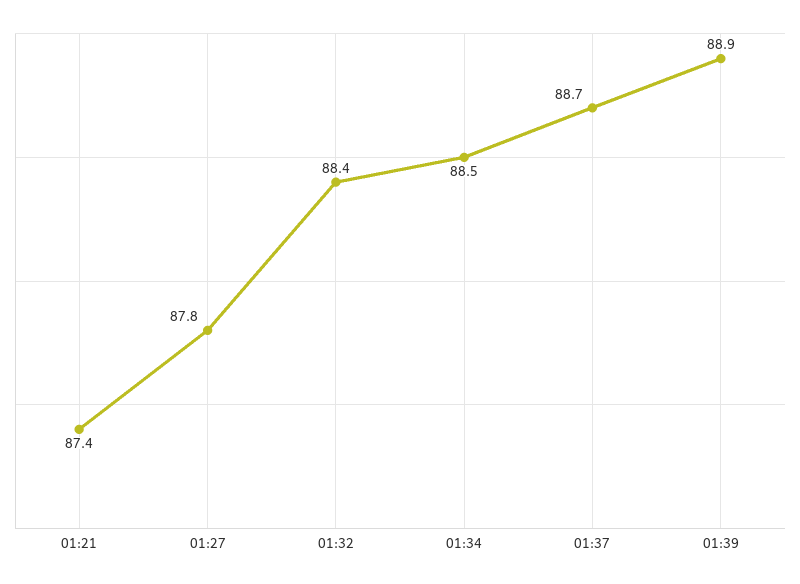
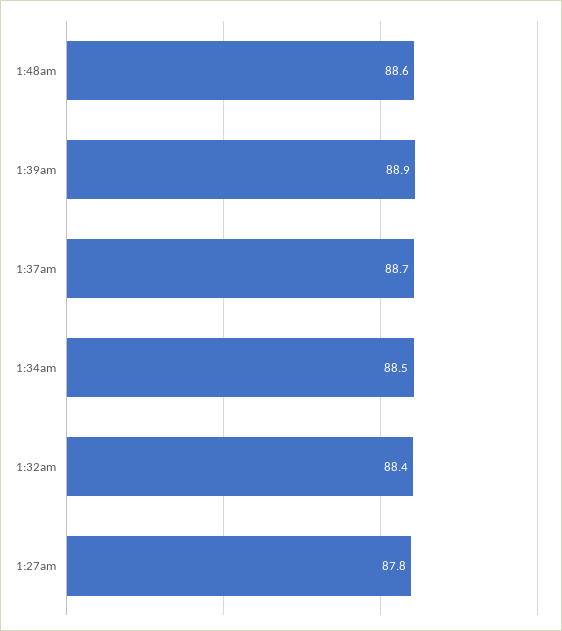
01:21: 87.4 -> none
1:48am: none -> 88.6

